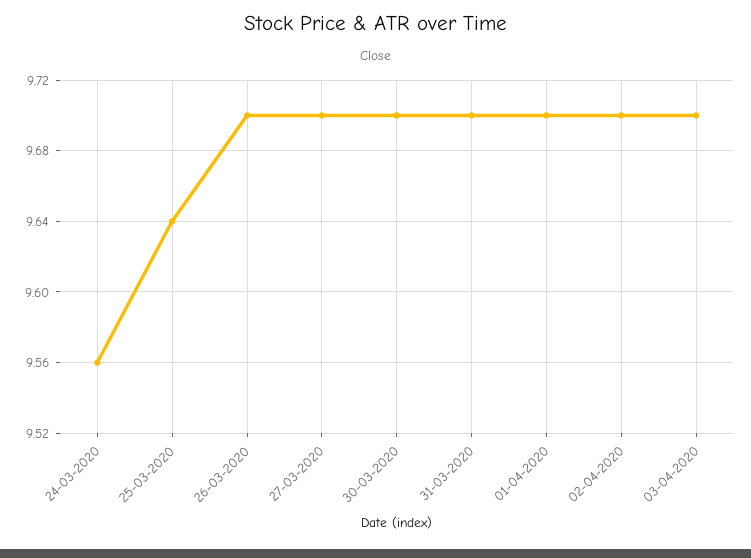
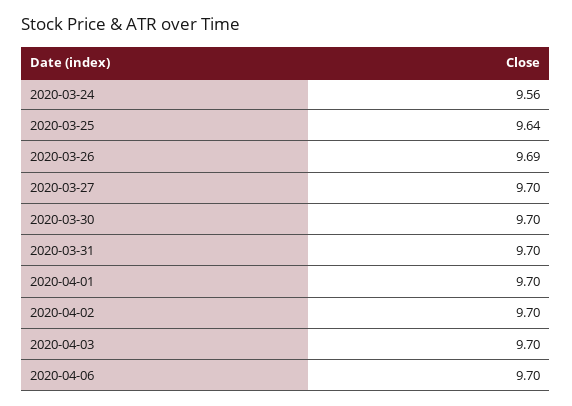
26-03-2020: 9.7 -> 9.69
2020-04-06: none -> 9.7

